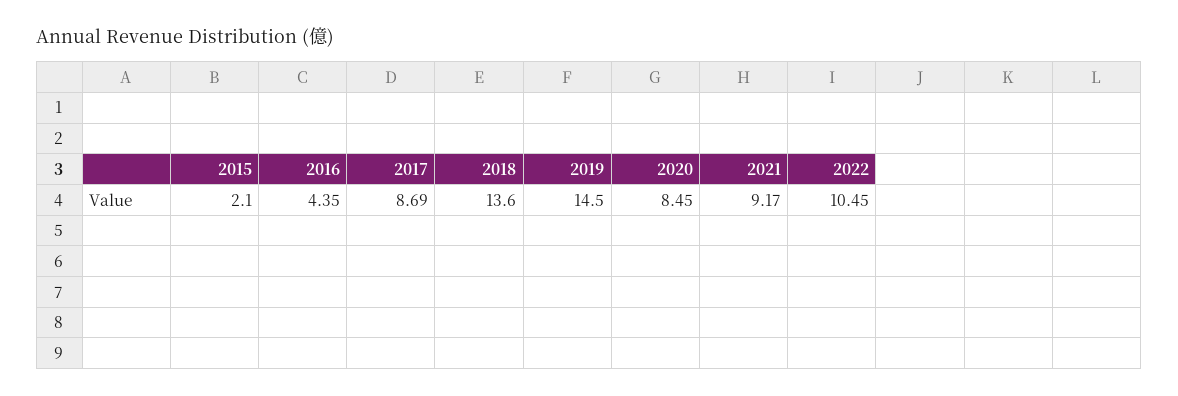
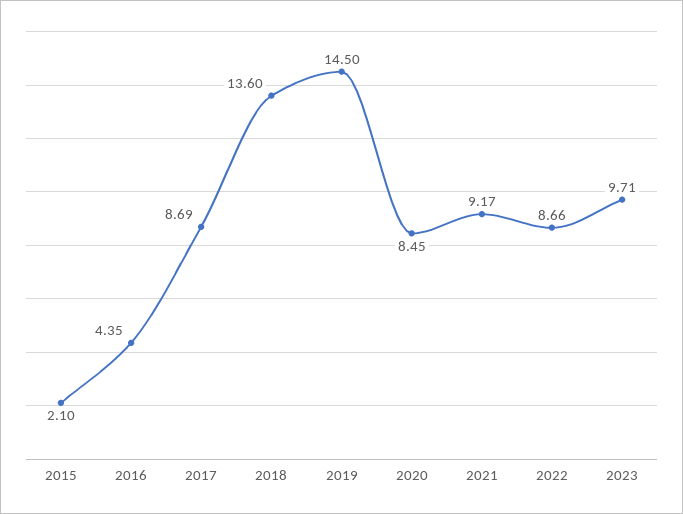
2022: 10.45 -> 8.66
2023: none -> 9.71

